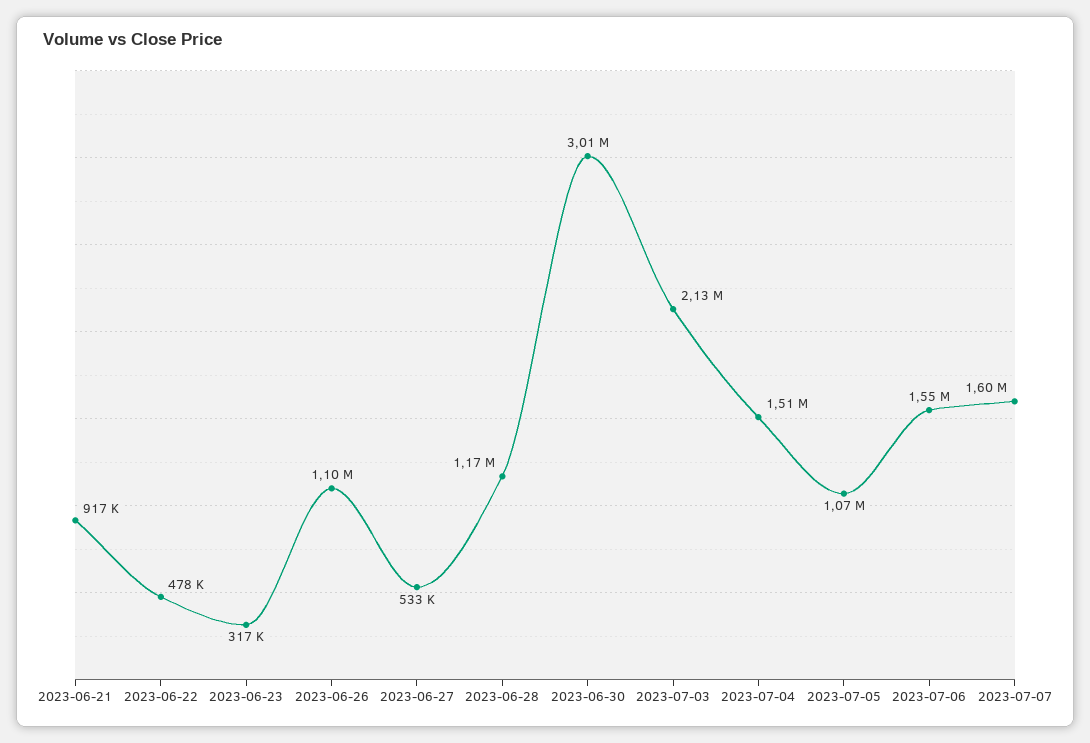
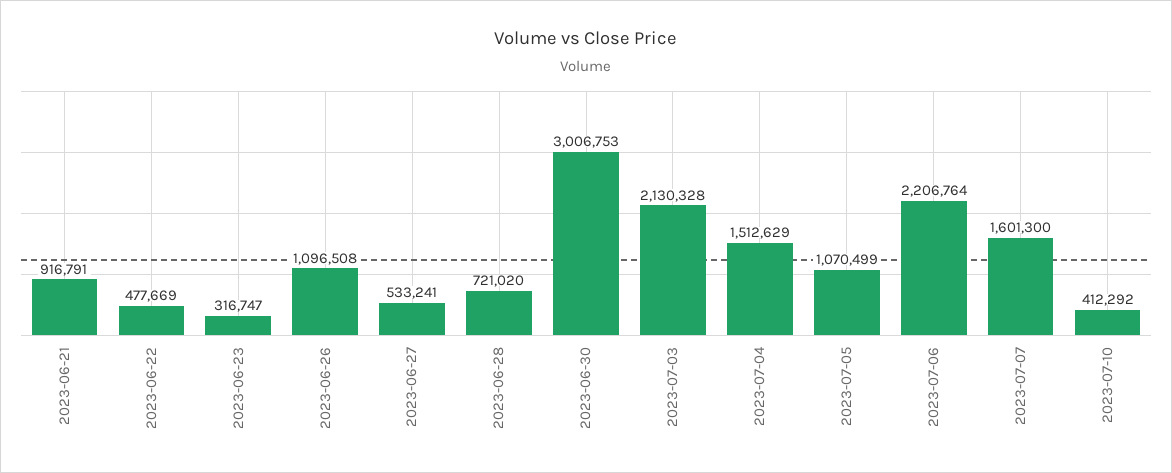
2023-06-28: 1170000 -> 721020
2023-07-06: 1550000 -> 2206764
2023-07-10: none -> 412292

